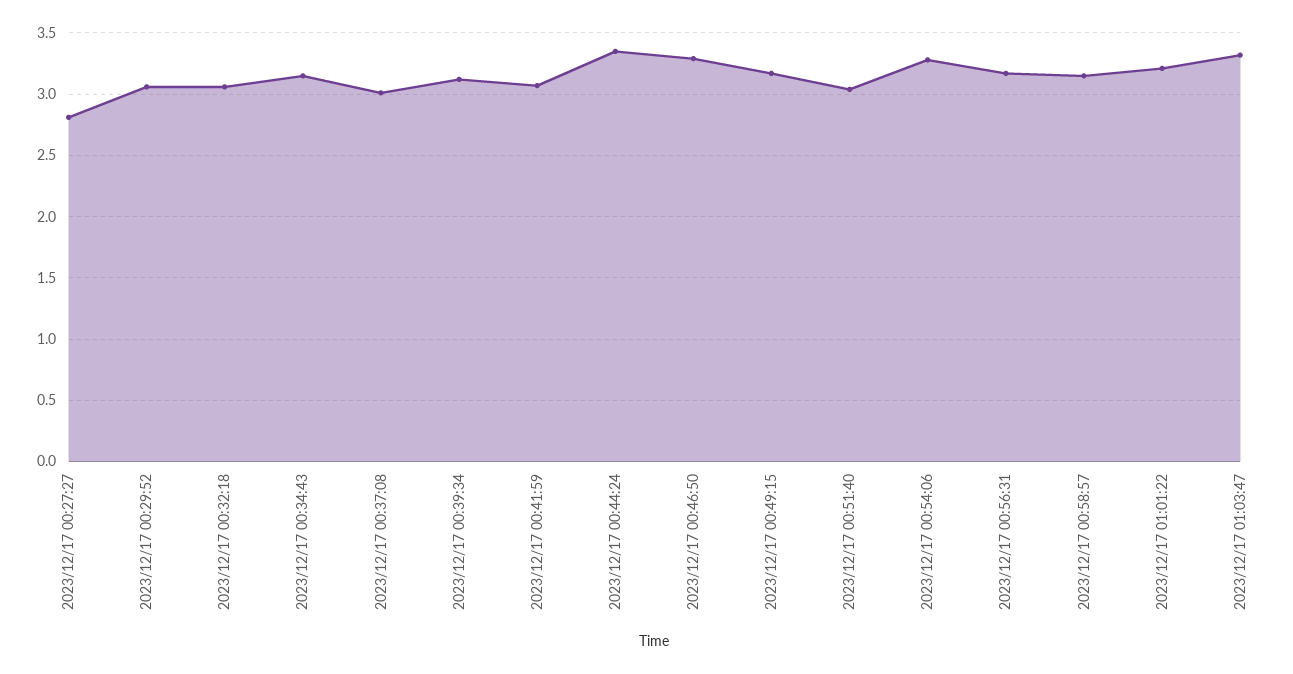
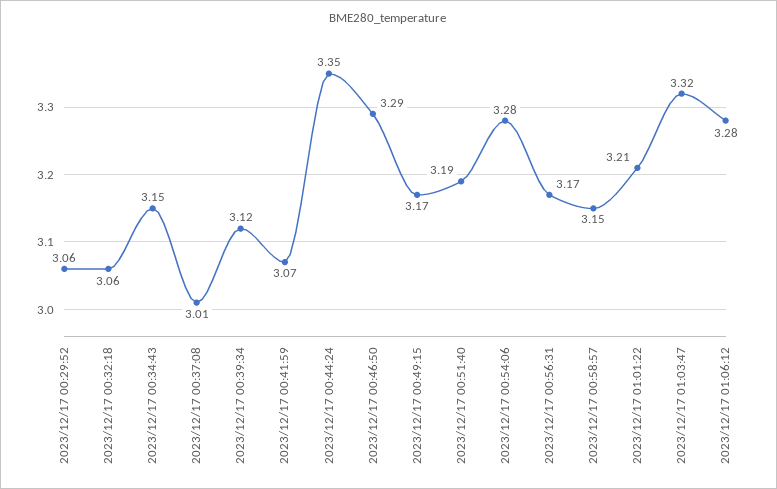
2023/12/17 00:27:27: 2.8 -> none
2023/12/17 00:51:40: 3.05 -> 3.19
2023/12/17 01:06:12: none -> 3.28

